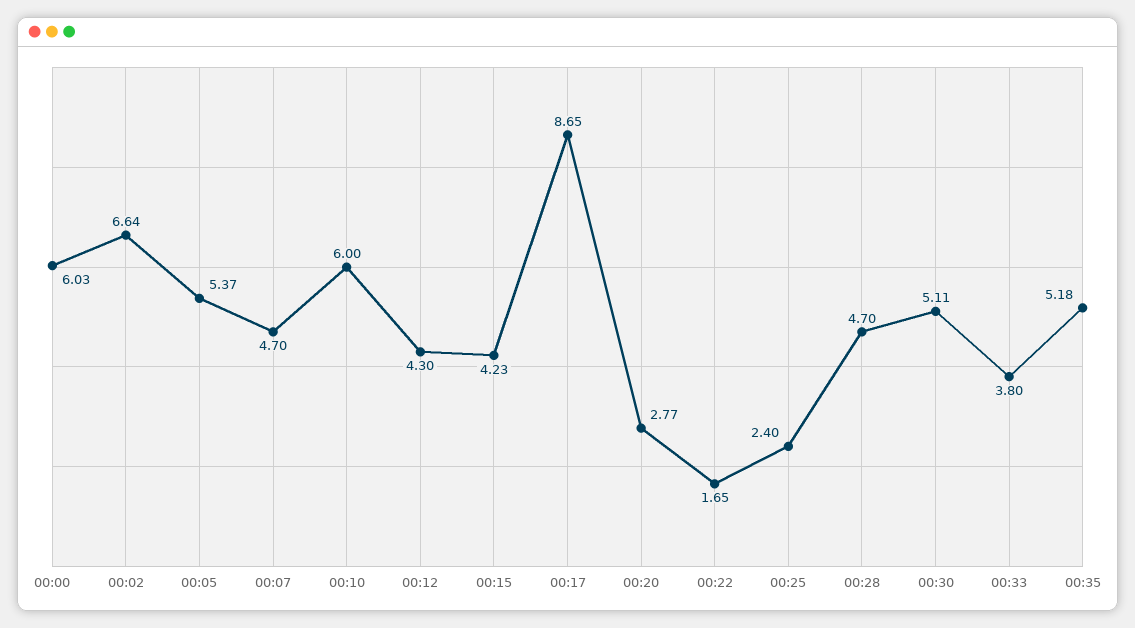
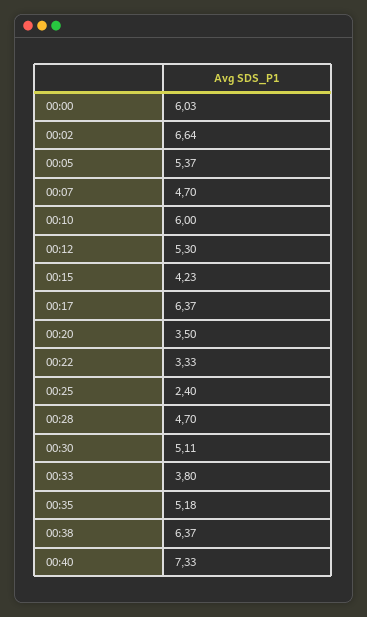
00:12: 4.3 -> 5.3
00:17: 8.65 -> 6.37
00:20: 2.77 -> 3.5
00:22: 1.65 -> 3.33
00:38: none -> 6.37
00:40: none -> 7.33

